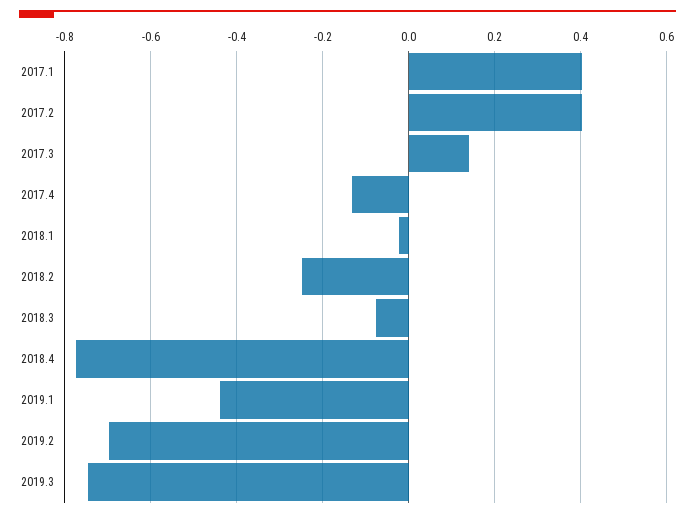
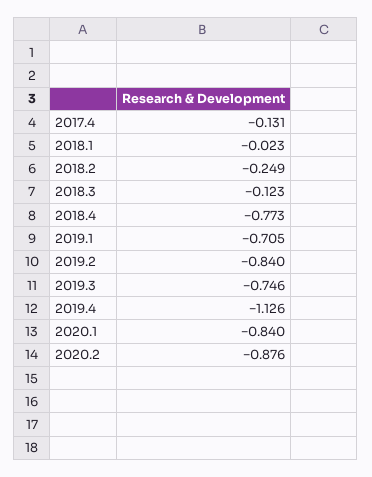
2017.1: 0.4 -> none
2017.2: 0.4 -> none
2017.3: 0.14 -> none
2018.3: -0.08 -> -0.123
2019.1: -0.44 -> -0.705
2019.2: -0.7 -> -0.84
2019.4: none -> -1.126
2020.1: none -> -0.84
2020.2: none -> -0.876

